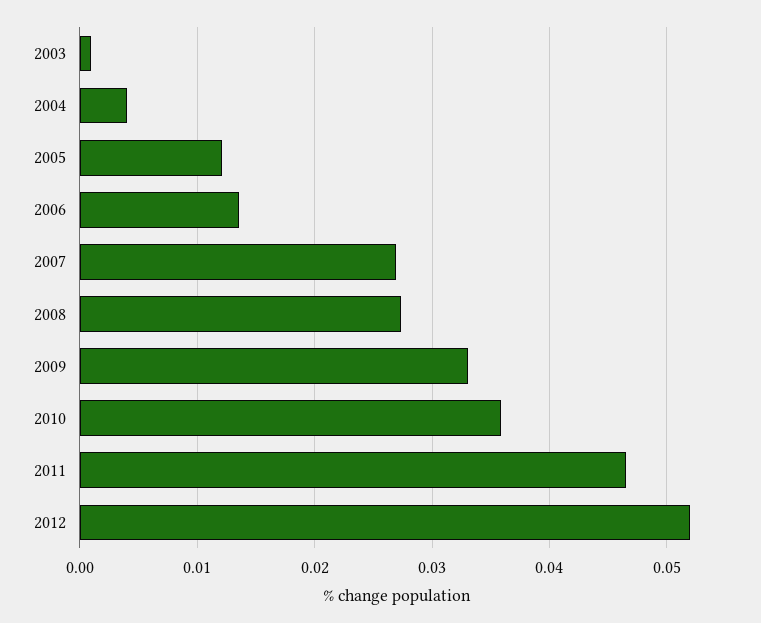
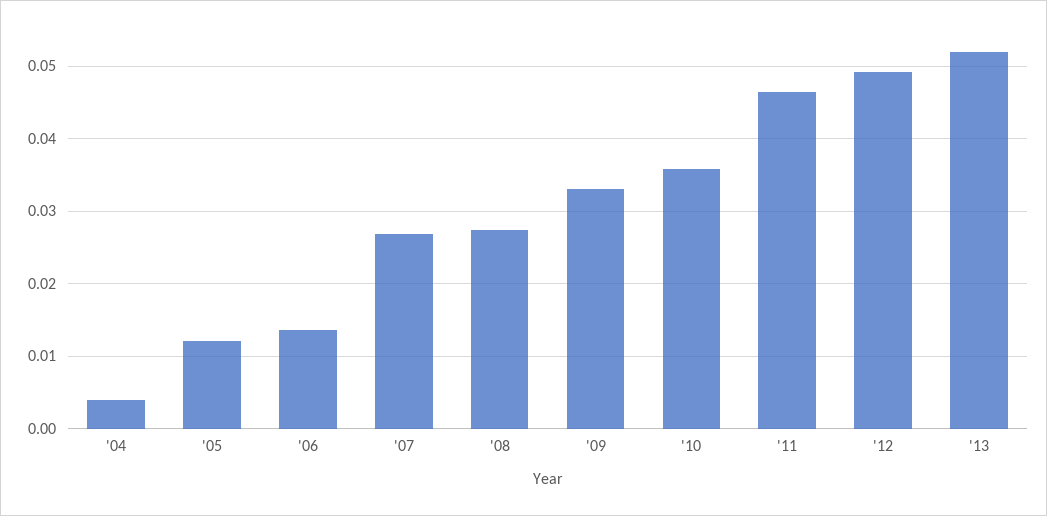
2003: 0.001 -> none
2012: 0.052 -> 0.049
'13: none -> 0.052

